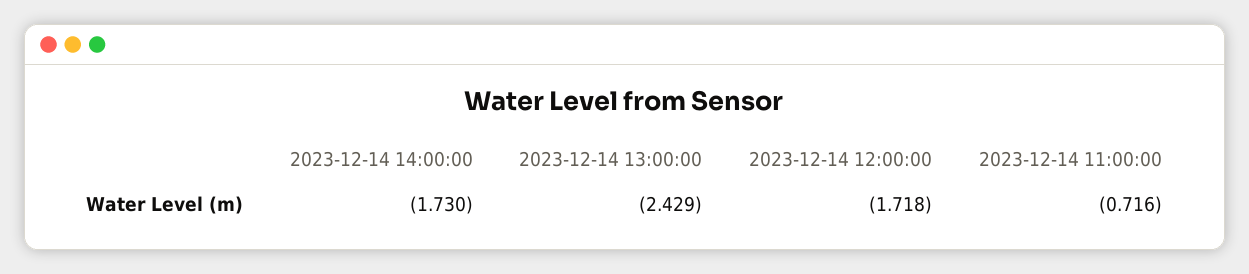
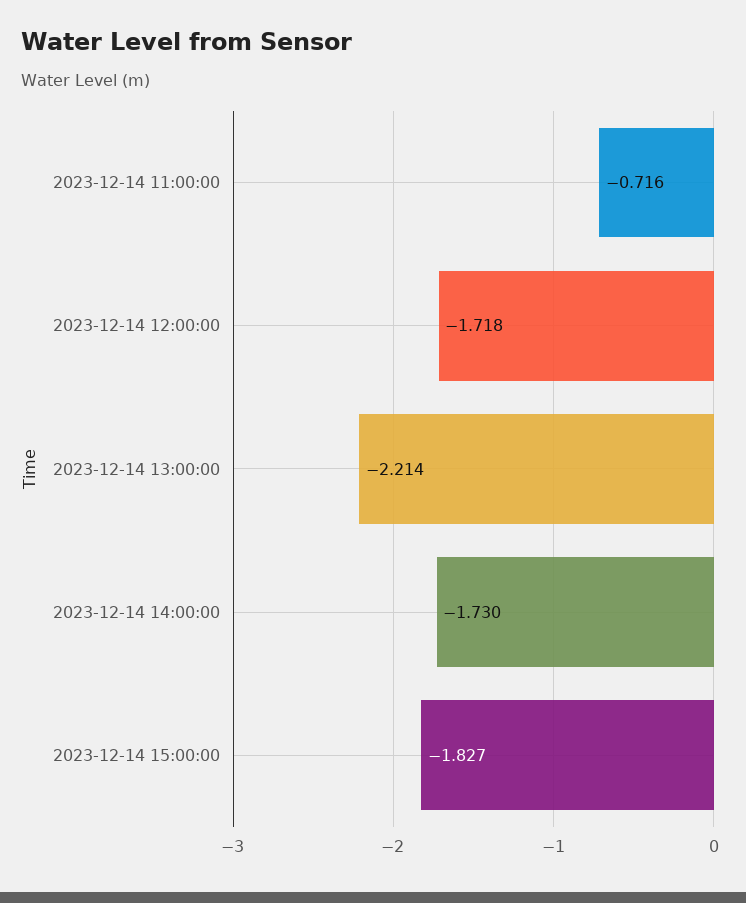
2023-12-14 13:00:00: -2.429 -> -2.214
2023-12-14 15:00:00: none -> -1.827

